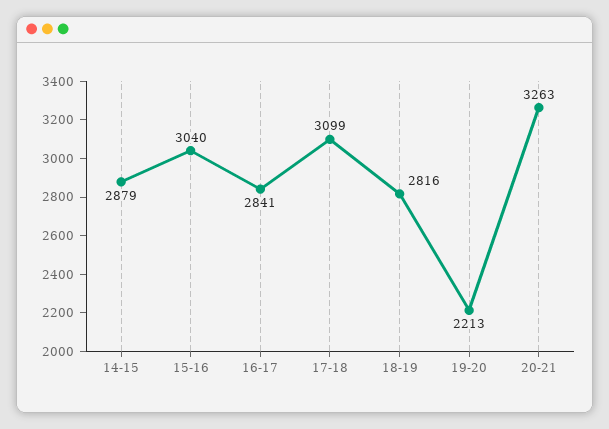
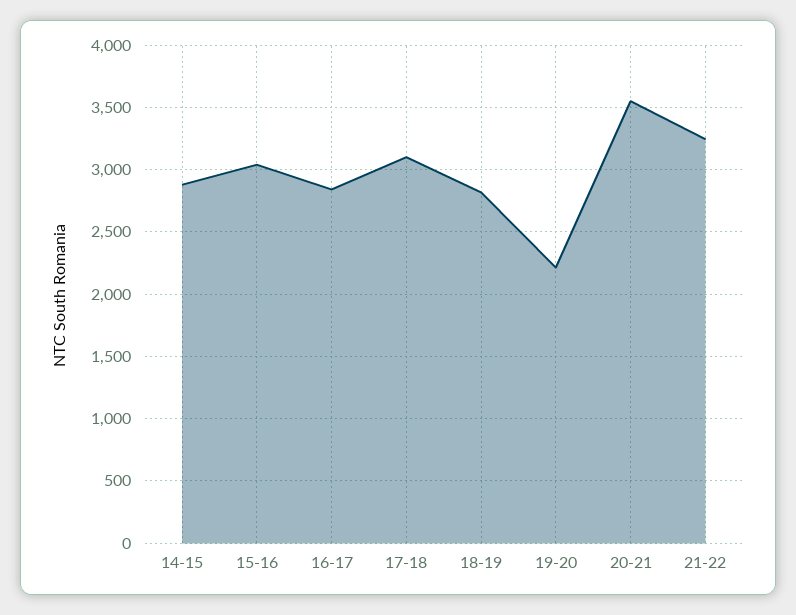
20-21: 3263 -> 3550
21-22: none -> 3250

